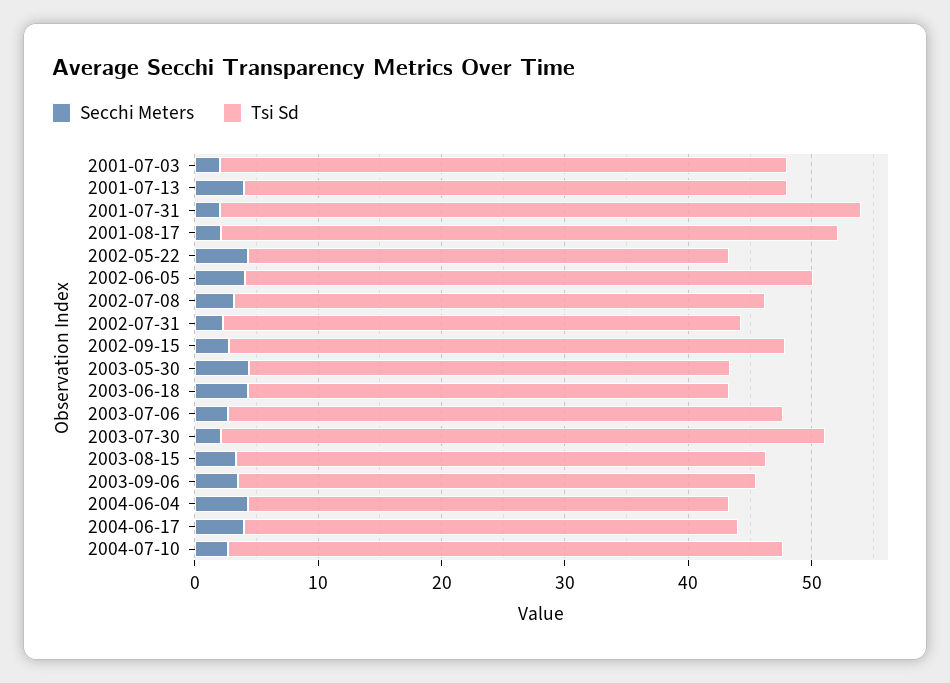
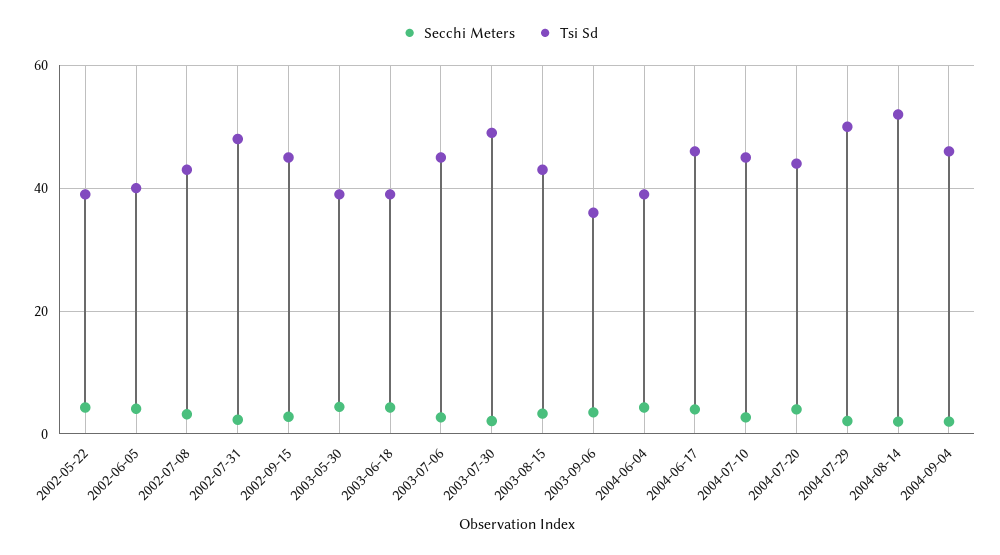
Secchi Meters, 2001-07-03: 2 -> none
Tsi Sd, 2001-07-03: 46 -> none
Secchi Meters, 2001-07-13: 4 -> none
Tsi Sd, 2001-07-13: 44 -> none
Secchi Meters, 2001-07-31: 2 -> none
Tsi Sd, 2001-07-31: 52 -> none
Secchi Meters, 2001-08-17: 2 -> none
Tsi Sd, 2001-08-17: 50 -> none
Tsi Sd, 2002-06-05: 46 -> 40
Tsi Sd, 2002-07-31: 42 -> 48
Tsi Sd, 2003-09-06: 42 -> 36
Tsi Sd, 2004-06-17: 40 -> 46
Secchi Meters, 2004-07-20: none -> 4
Tsi Sd, 2004-07-20: none -> 44
Secchi Meters, 2004-07-29: none -> 2
Tsi Sd, 2004-07-29: none -> 50
Secchi Meters, 2004-08-14: none -> 2
Tsi Sd, 2004-08-14: none -> 52
Secchi Meters, 2004-09-04: none -> 2
Tsi Sd, 2004-09-04: none -> 46

